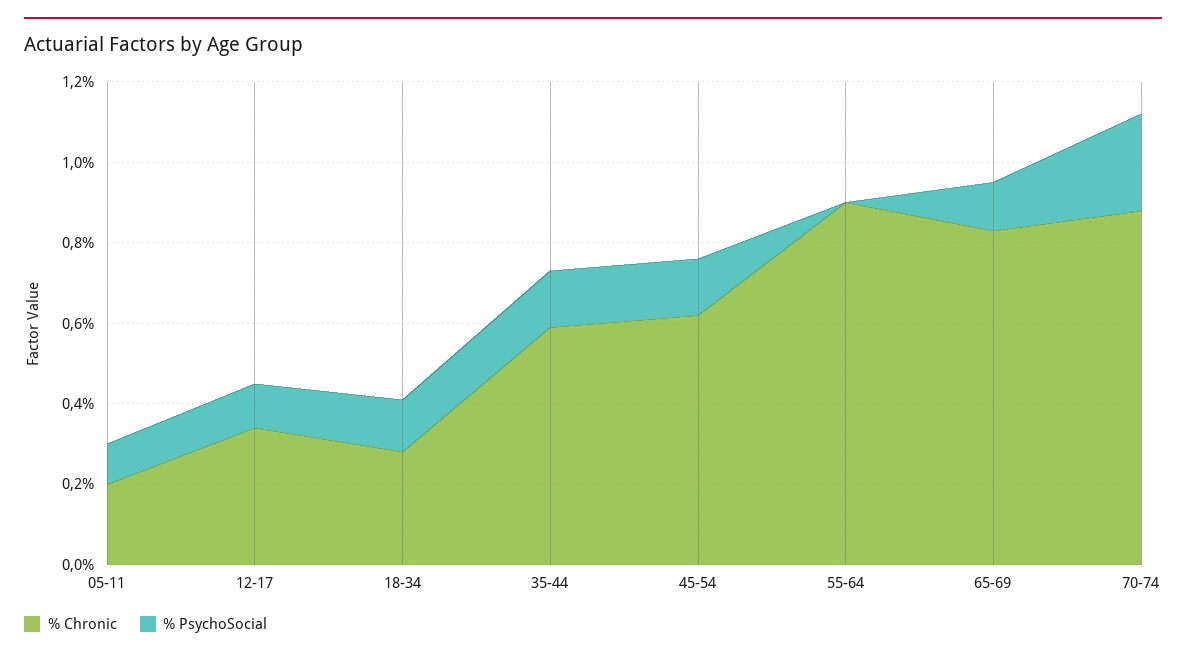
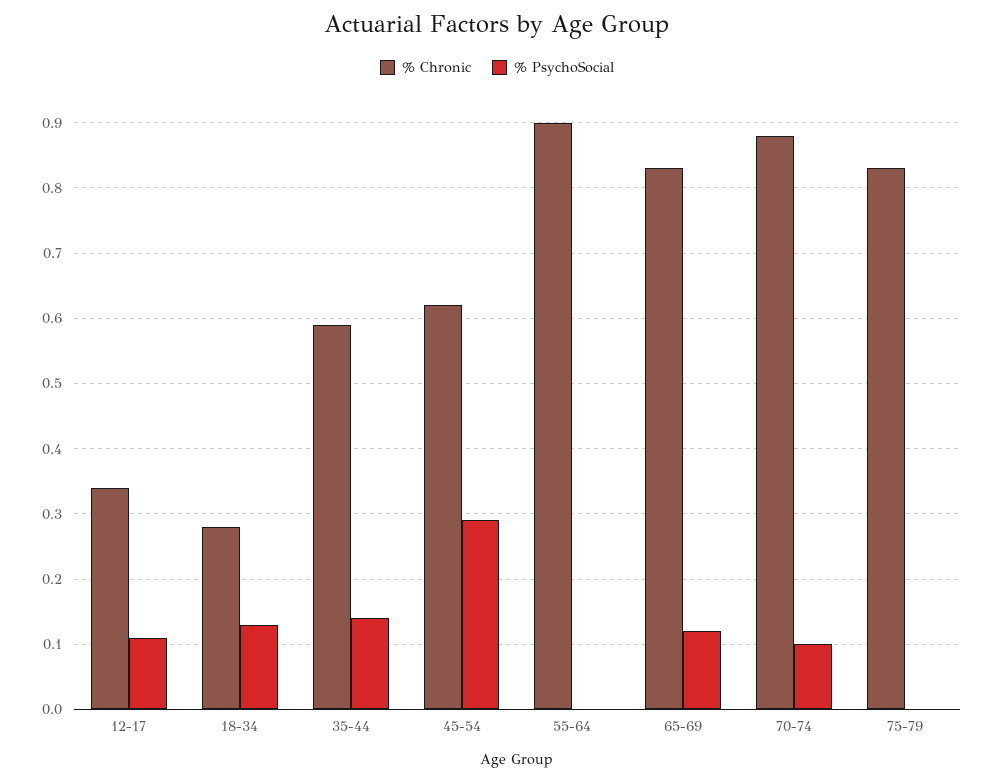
% Chronic, 05-11: 0.2 -> none
% PsychoSocial, 05-11: 0.1 -> none
% PsychoSocial, 45-54: 0.15 -> 0.29
% PsychoSocial, 70-74: 0.25 -> 0.1
% Chronic, 75-79: none -> 0.83
% PsychoSocial, 75-79: none -> 0

